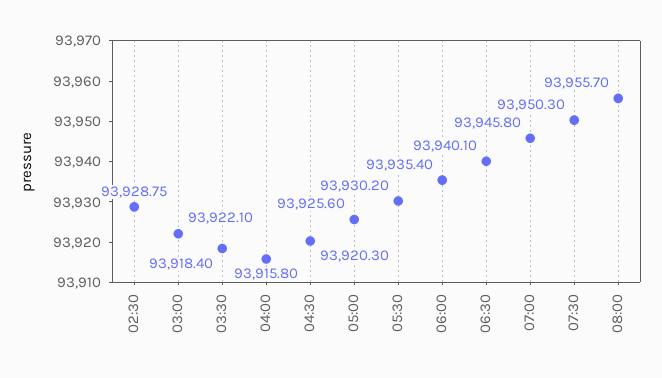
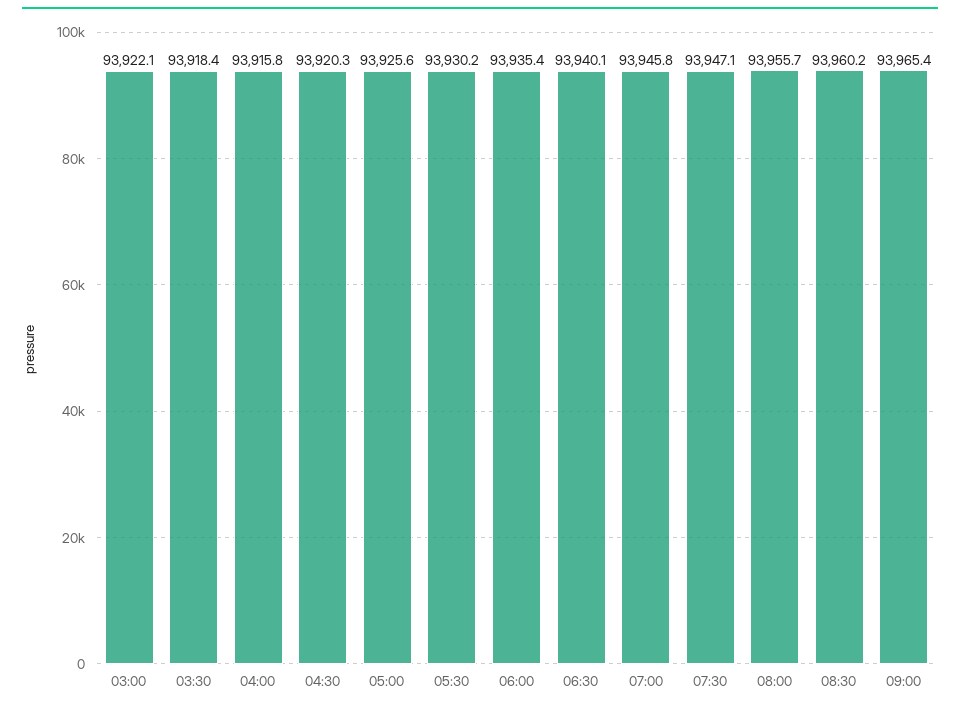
02:30: 93928.75 -> none
07:30: 93950.3 -> 93947.1
08:30: none -> 93960.2
09:00: none -> 93965.4

